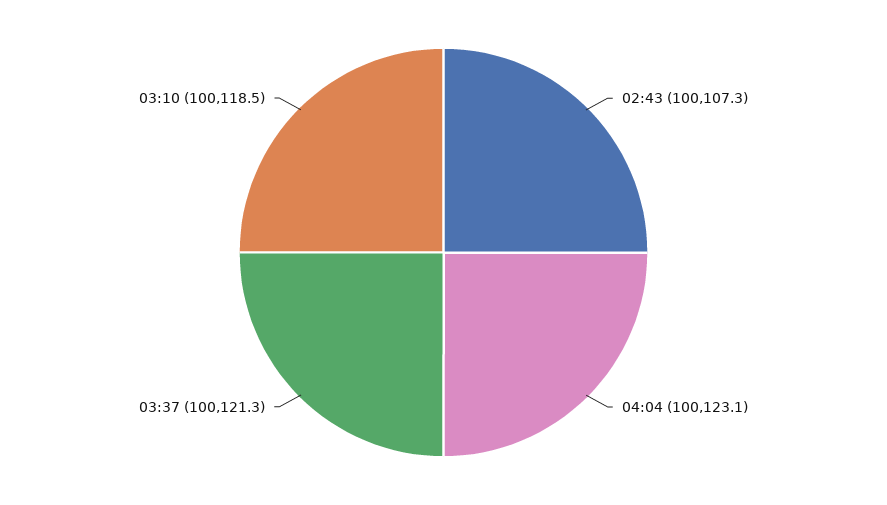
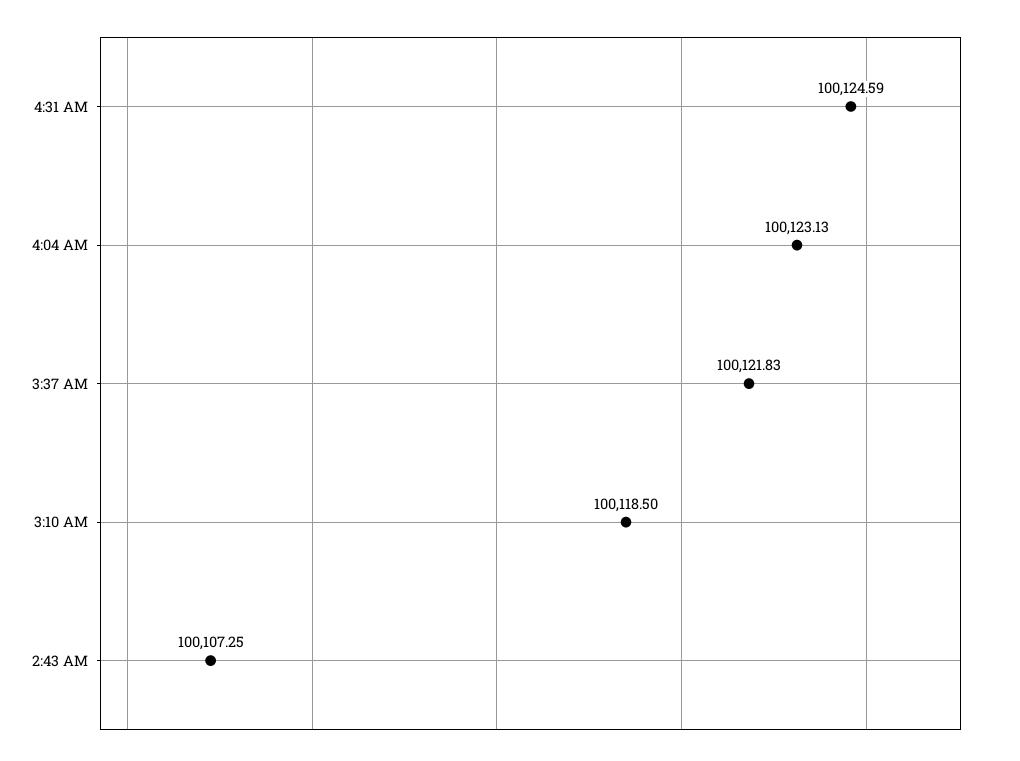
03:37: 100121.3 -> 100121.83
4:31 AM: none -> 100124.59

